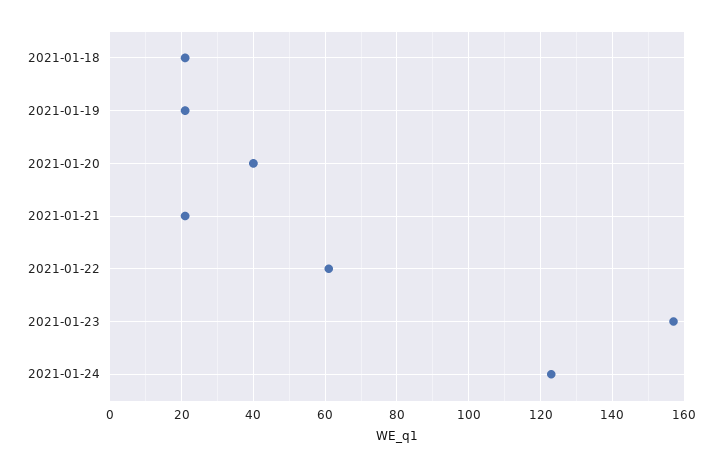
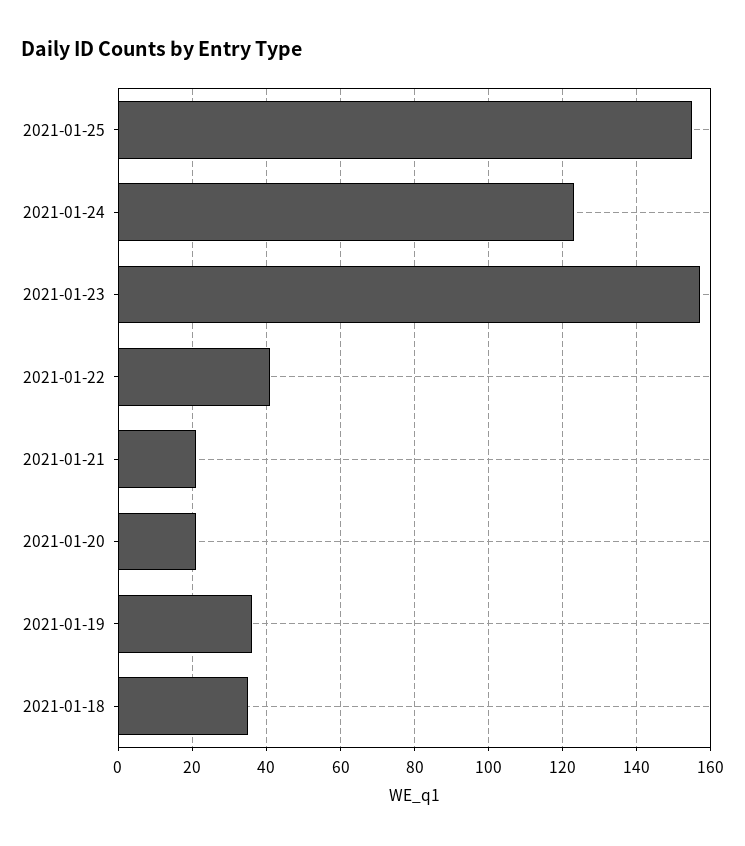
2021-01-18: 20 -> 35
2021-01-19: 20 -> 35
2021-01-20: 40 -> 20
2021-01-22: 60 -> 40
2021-01-25: none -> 155

